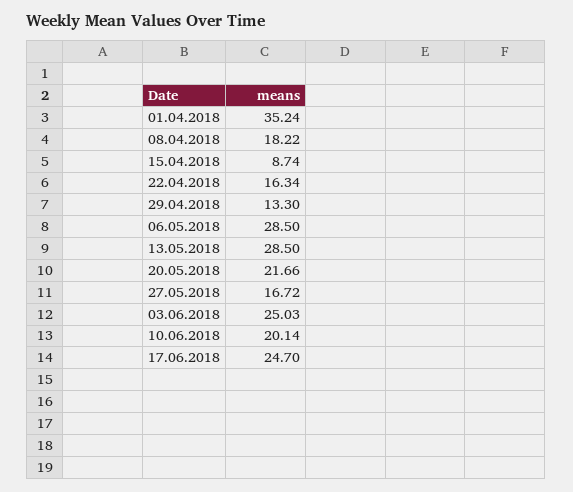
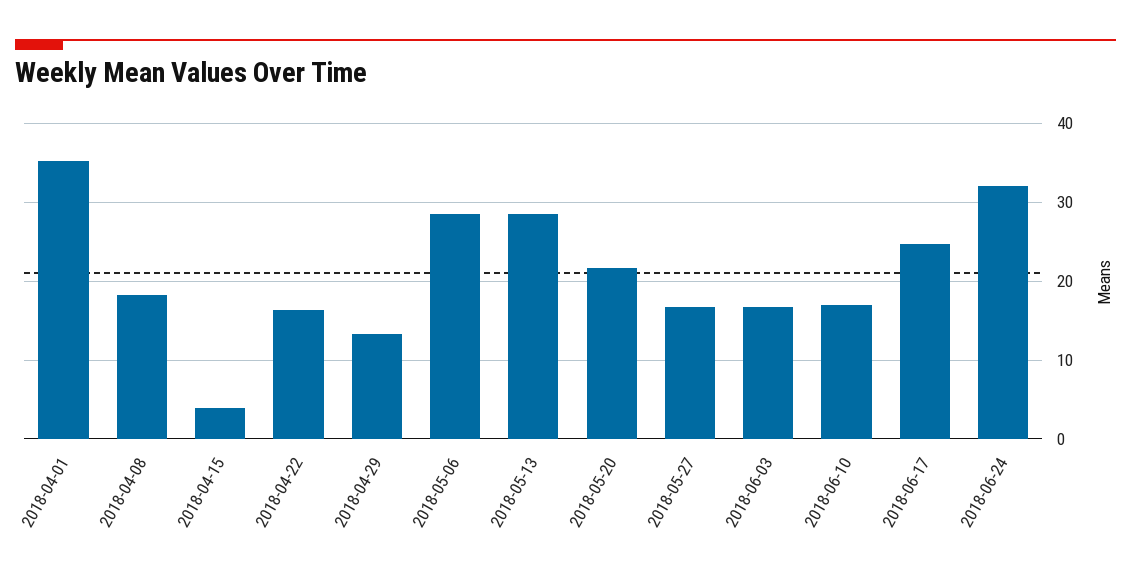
15.04.2018: 8.74 -> 4
03.06.2018: 25.03 -> 17
10.06.2018: 20.14 -> 17
2018-06-24: none -> 32

